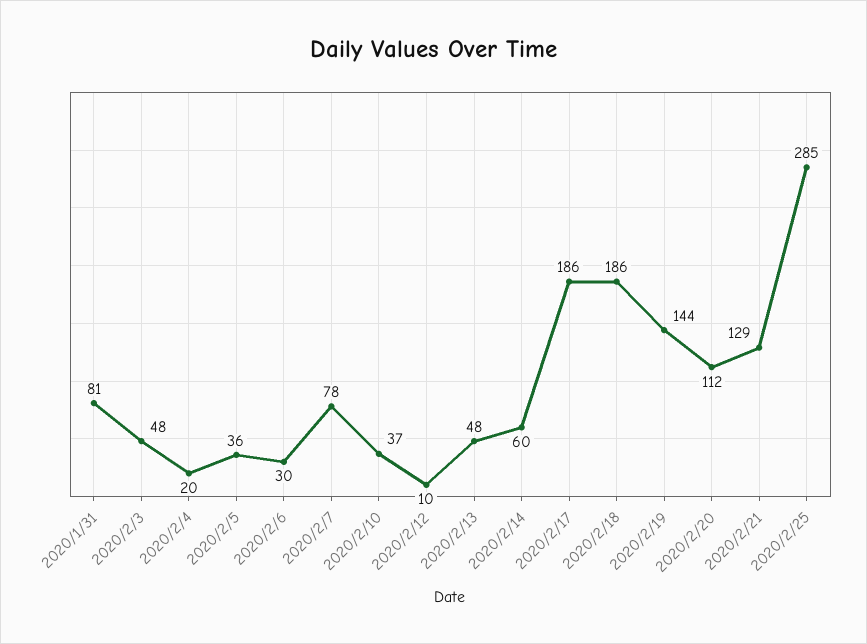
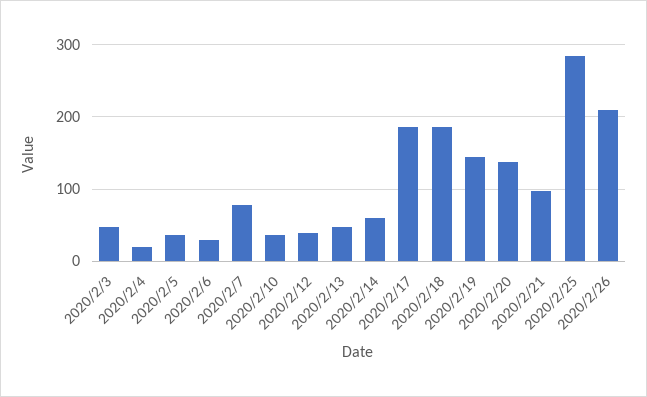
2020/1/31: 81 -> none
2020/2/12: 10 -> 40
2020/2/20: 112 -> 140
2020/2/21: 129 -> 100
2020/2/26: none -> 210

